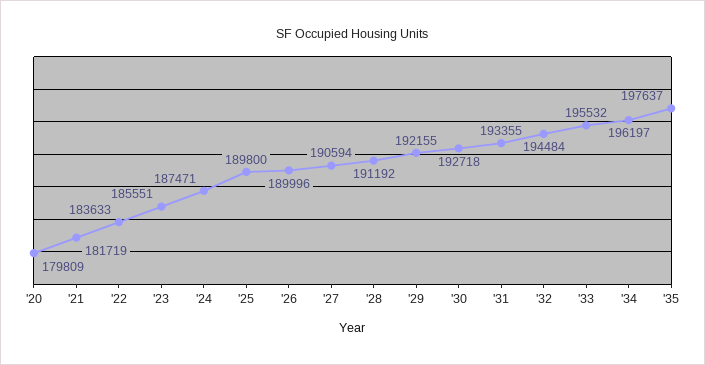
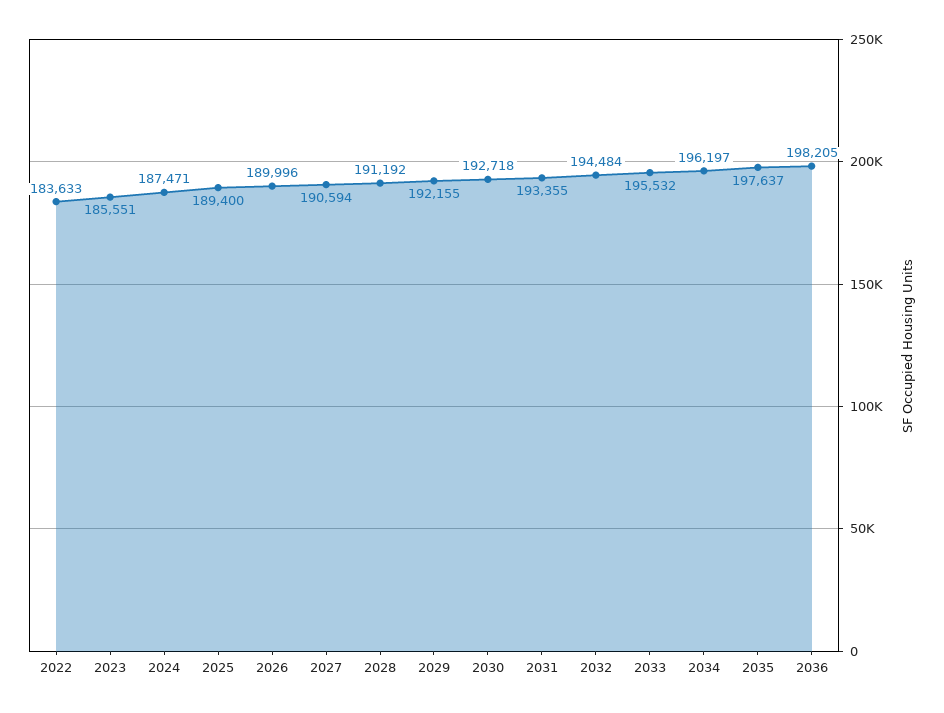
'20: 179809 -> none
'21: 181719 -> none
'25: 189800 -> 189400
2036: none -> 198205

